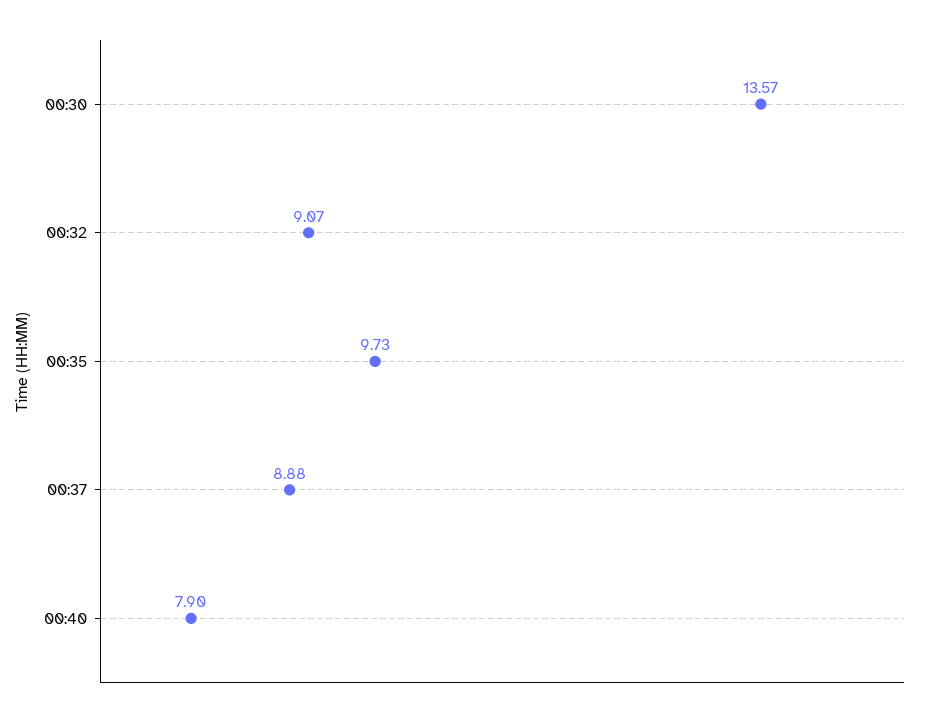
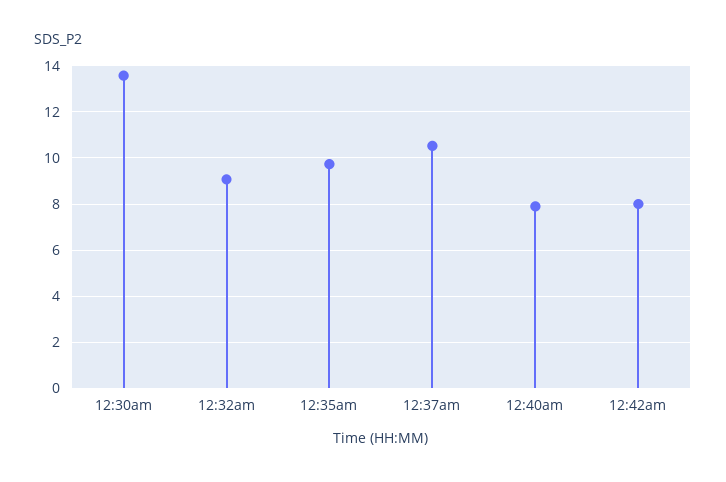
00:37: 8.88 -> 10.5
12:42am: none -> 8

